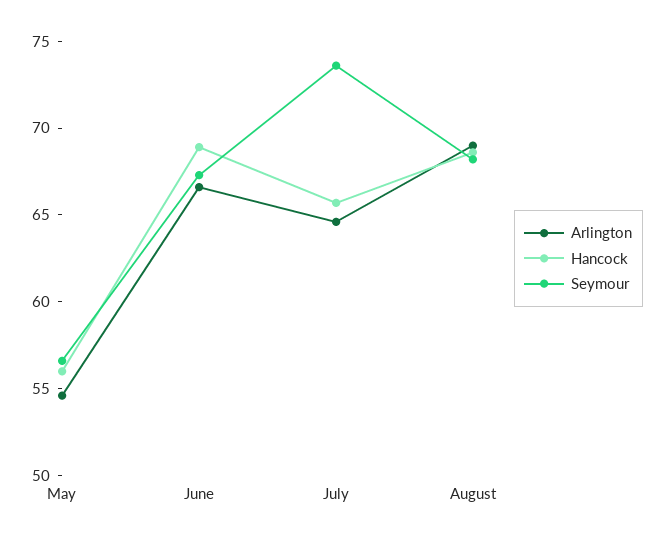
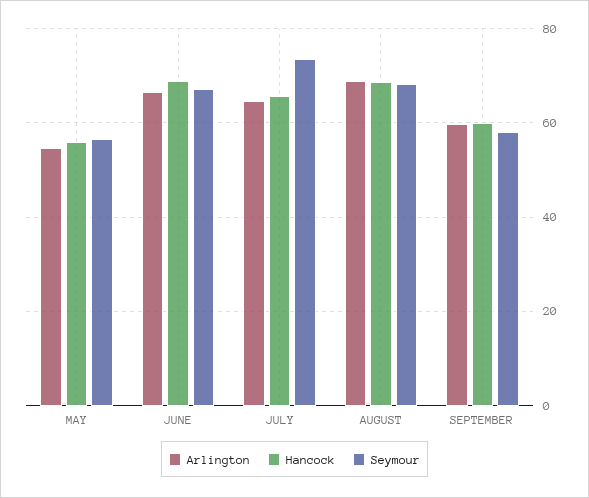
Arlington, SEPTEMBER: none -> 60
Hancock, SEPTEMBER: none -> 60
Seymour, SEPTEMBER: none -> 58

